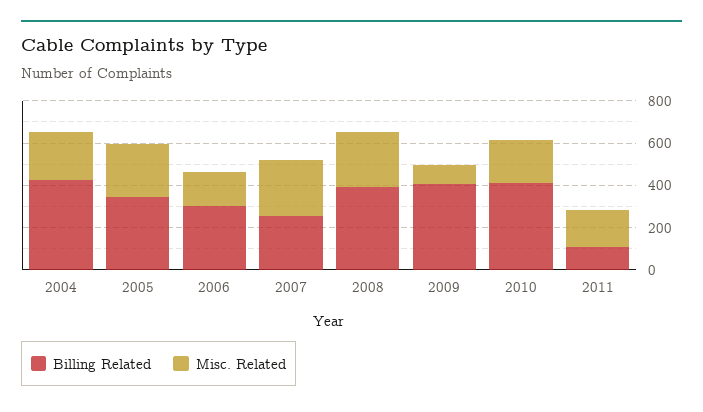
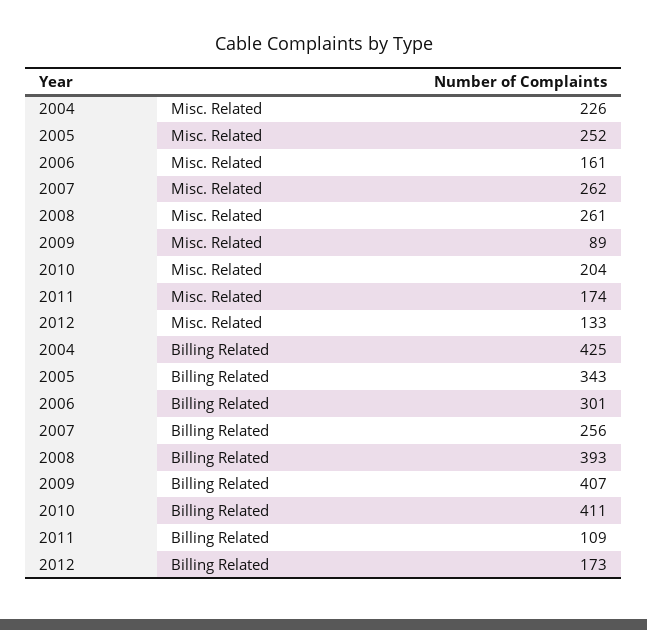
Misc. Related, 2012: none -> 133
Billing Related, 2012: none -> 173

